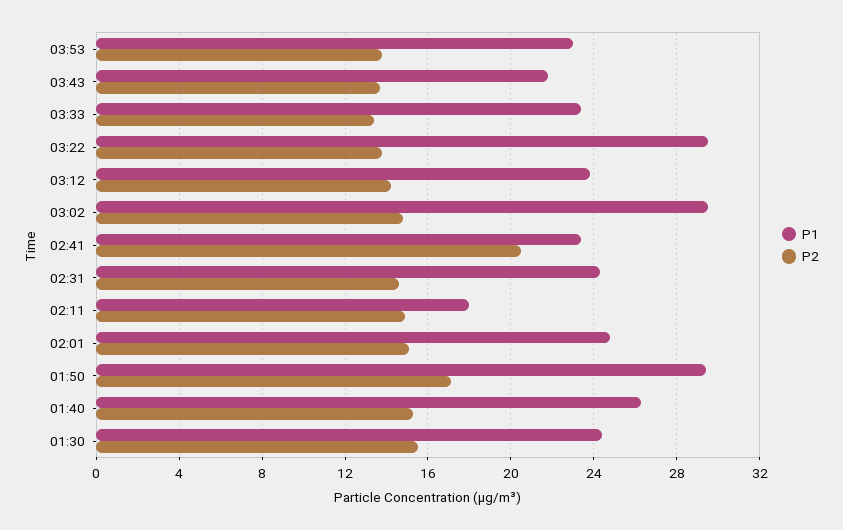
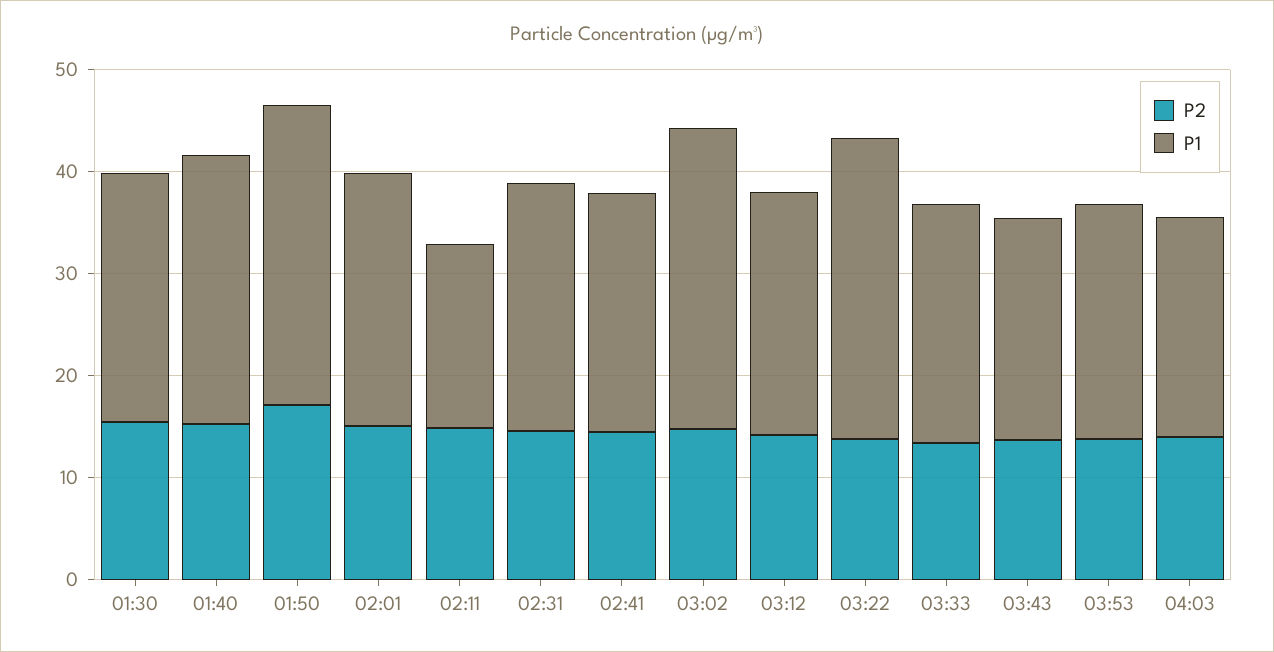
P2, 02:41: 20.5 -> 14
P2, 04:03: none -> 14
P1, 04:03: none -> 22

